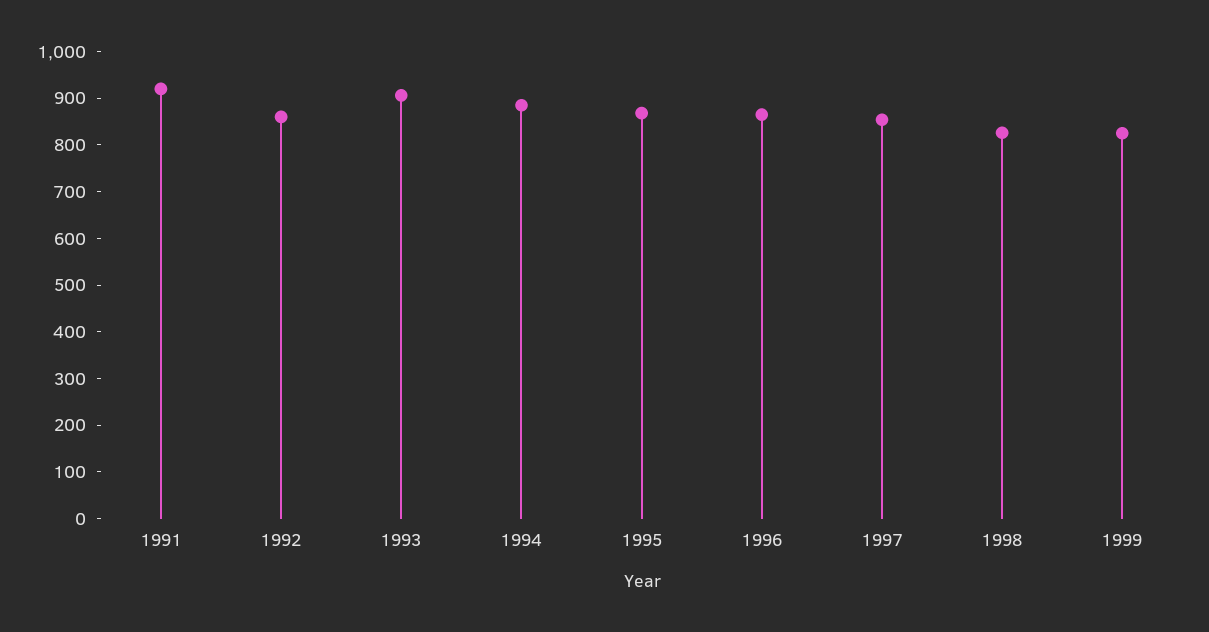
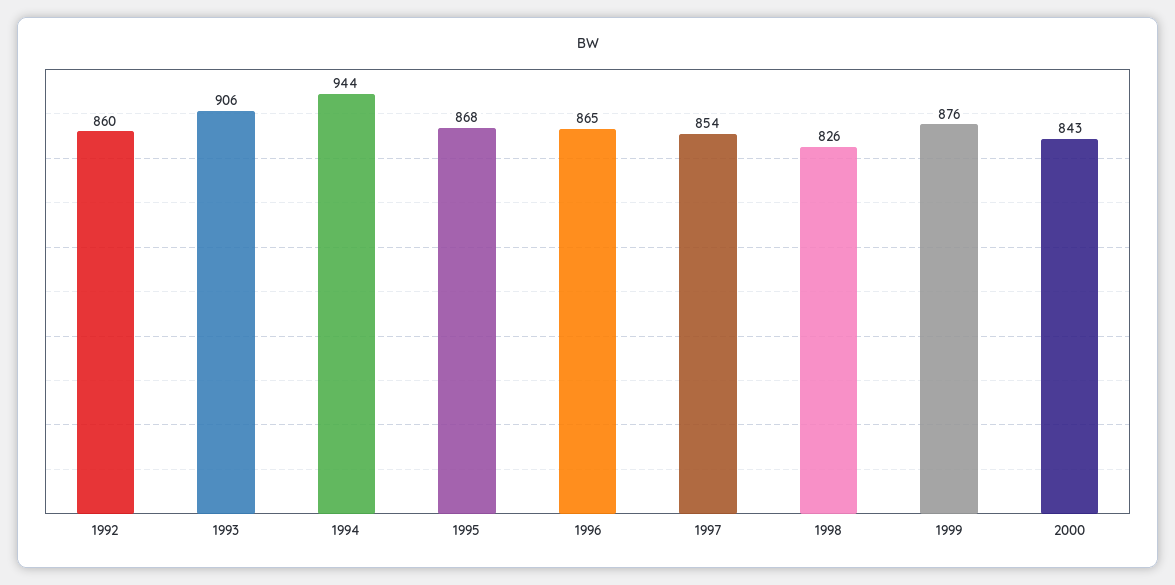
1991: 920 -> none
1994: 880 -> 944
1999: 820 -> 876
2000: none -> 843

